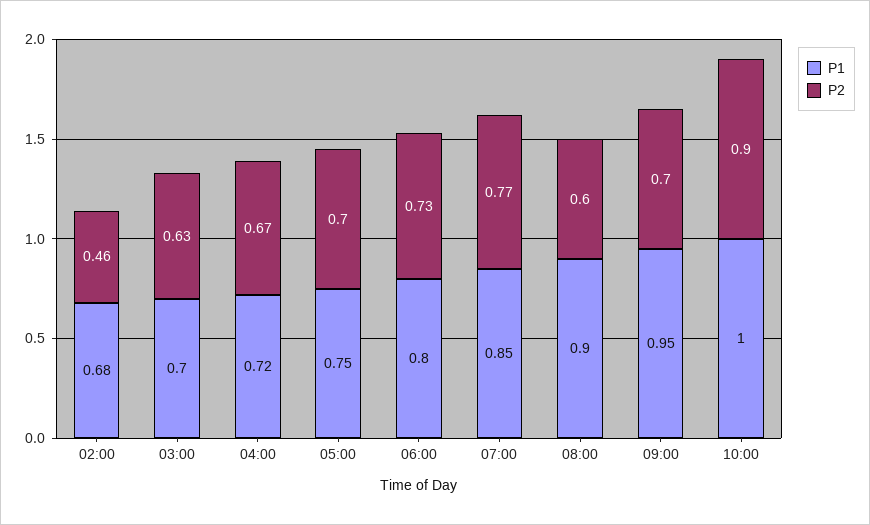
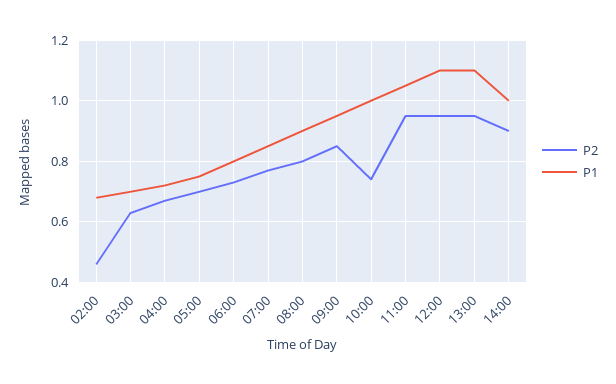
P2, 08:00: 0.6 -> 0.8
P2, 09:00: 0.7 -> 0.85
P2, 10:00: 0.9 -> 0.75
P2, 11:00: none -> 0.95
P1, 11:00: none -> 1.05
P2, 12:00: none -> 0.95
P1, 12:00: none -> 1.1
P2, 13:00: none -> 0.95
P1, 13:00: none -> 1.1
P2, 14:00: none -> 0.9
P1, 14:00: none -> 1

